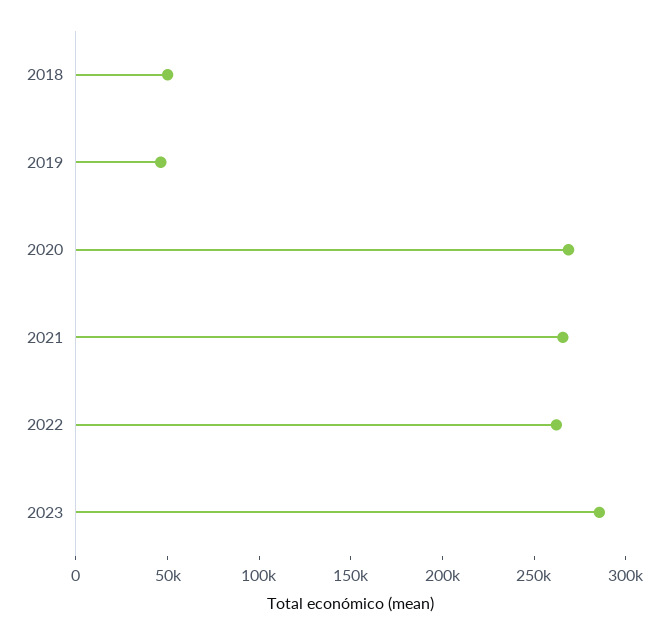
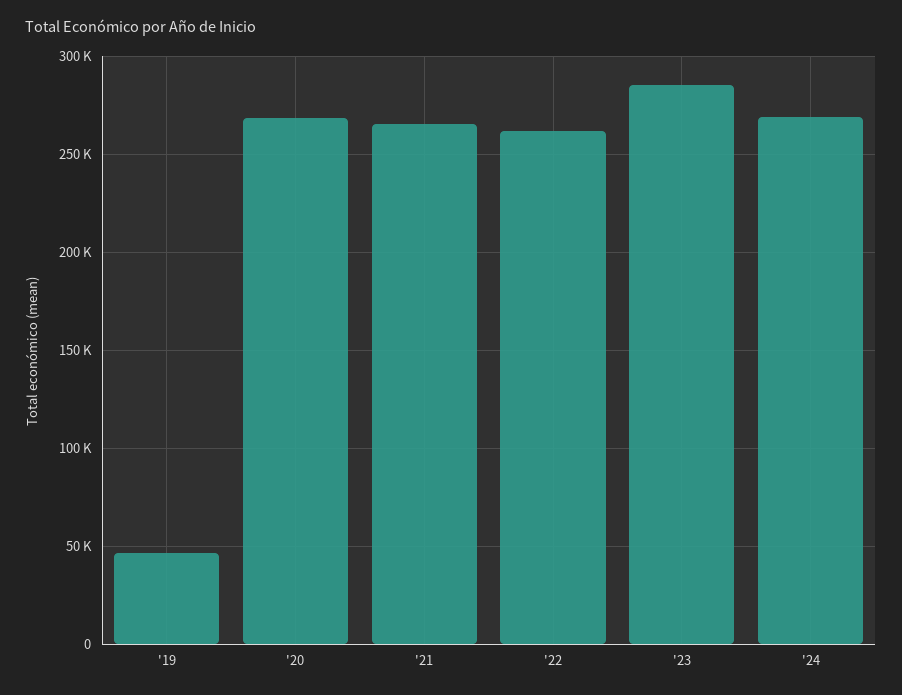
2018: 50000 -> none
'24: none -> 270000

